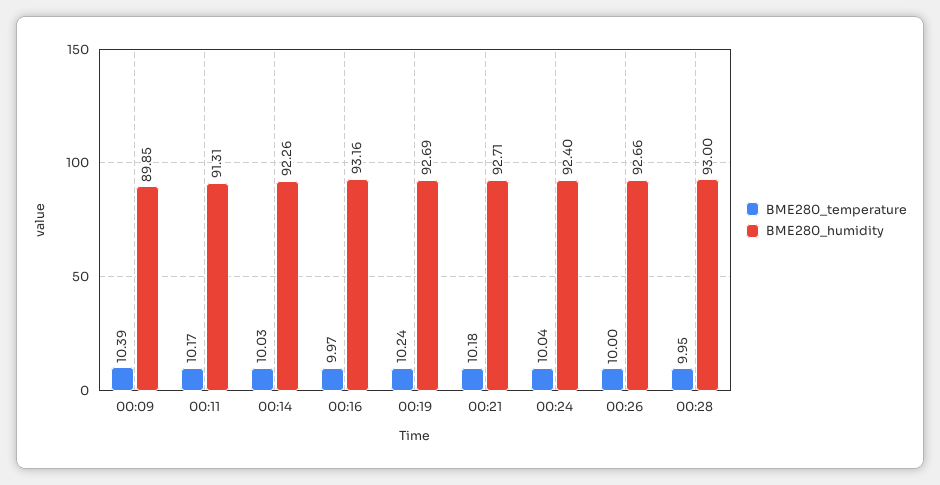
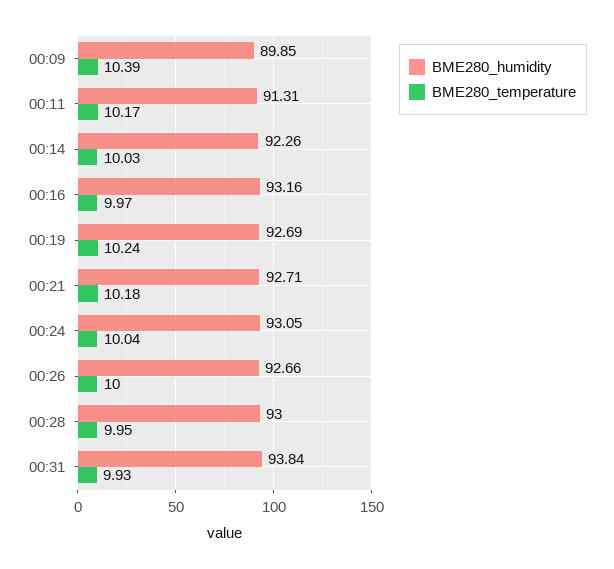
BME280_humidity, 00:24: 92.4 -> 93.05
BME280_humidity, 00:31: none -> 93.84
BME280_temperature, 00:31: none -> 9.93

